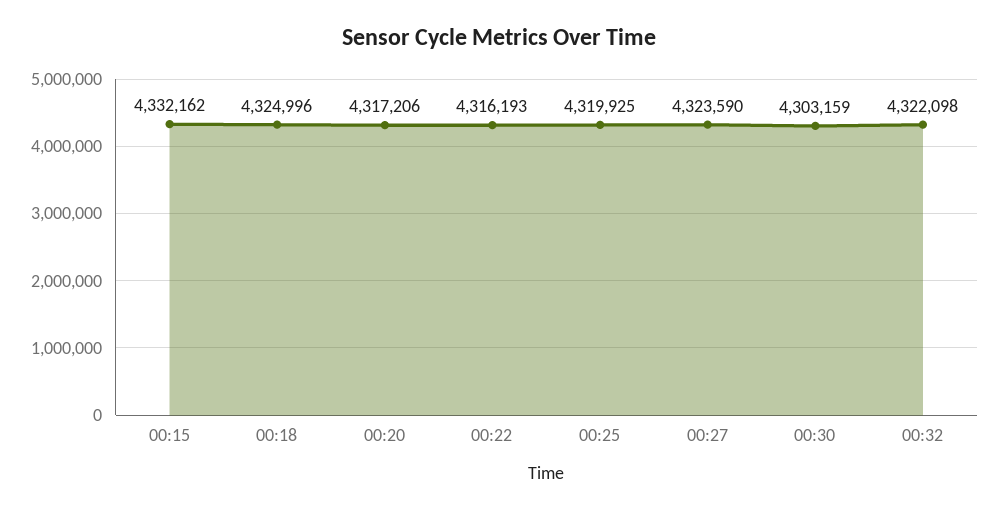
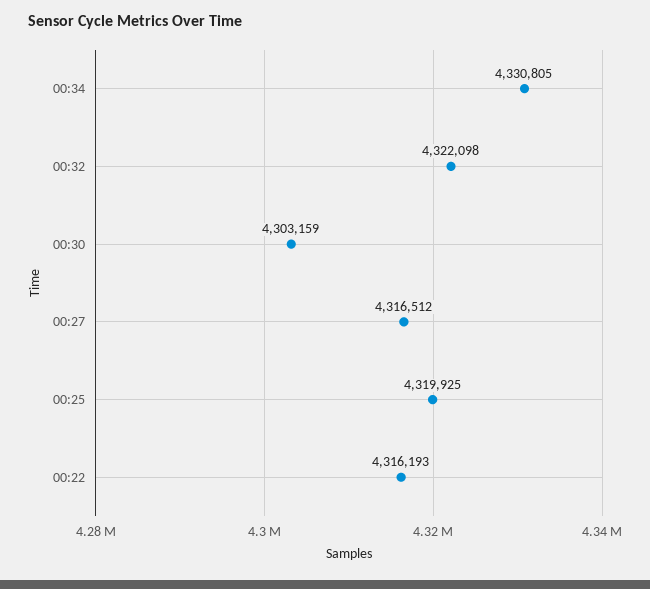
00:15: 4332162 -> none
00:18: 4324996 -> none
00:20: 4317206 -> none
00:27: 4323590 -> 4316512
00:34: none -> 4330805

